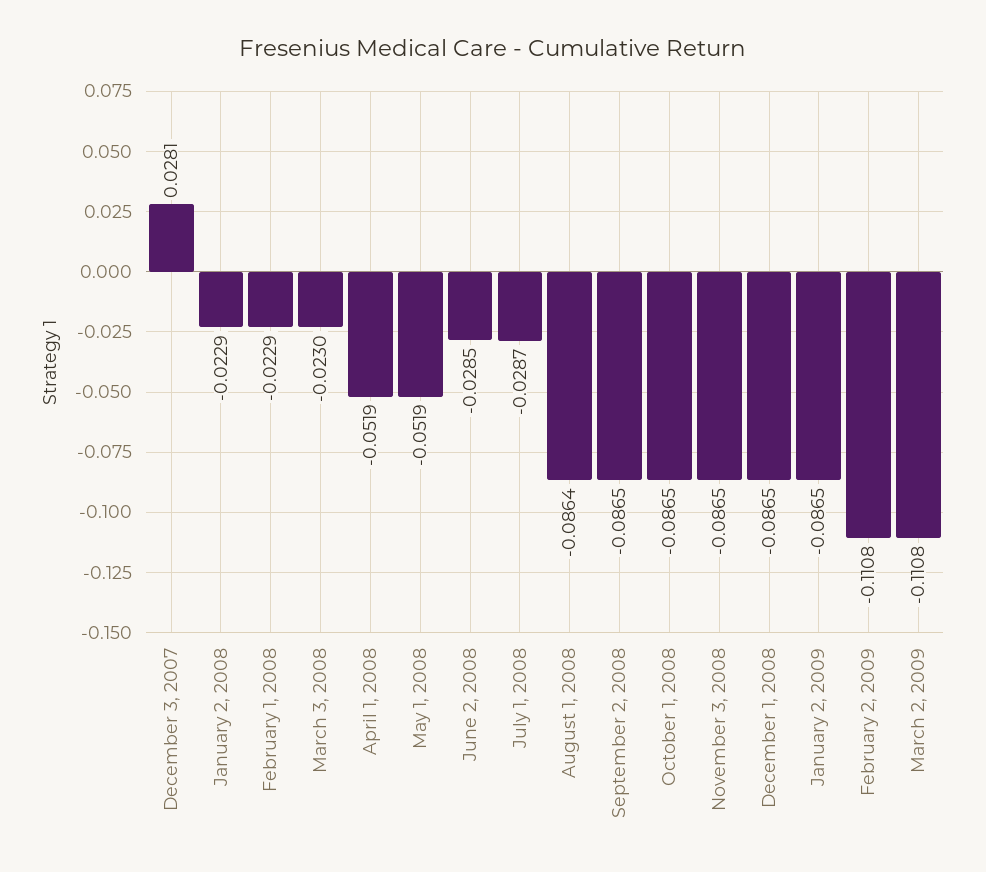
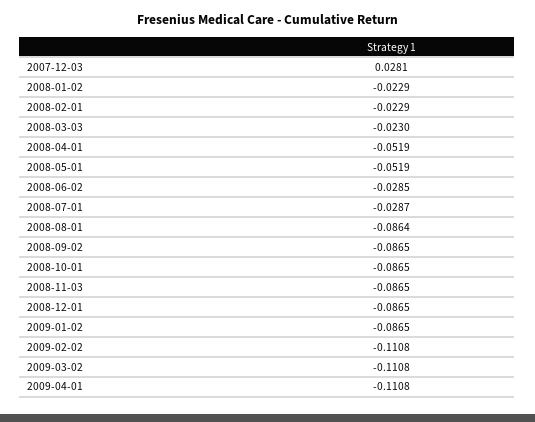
2009-04-01: none -> -0.1108

